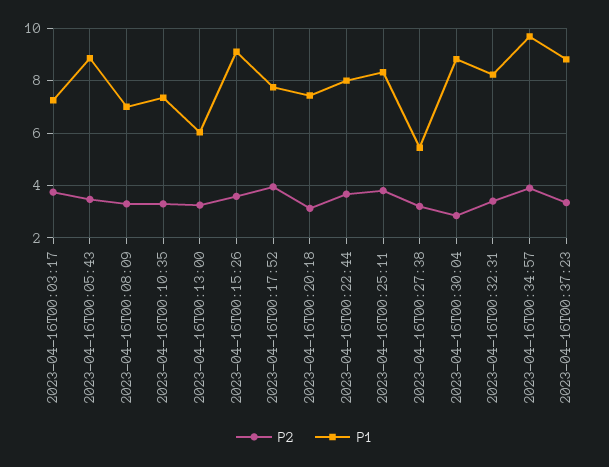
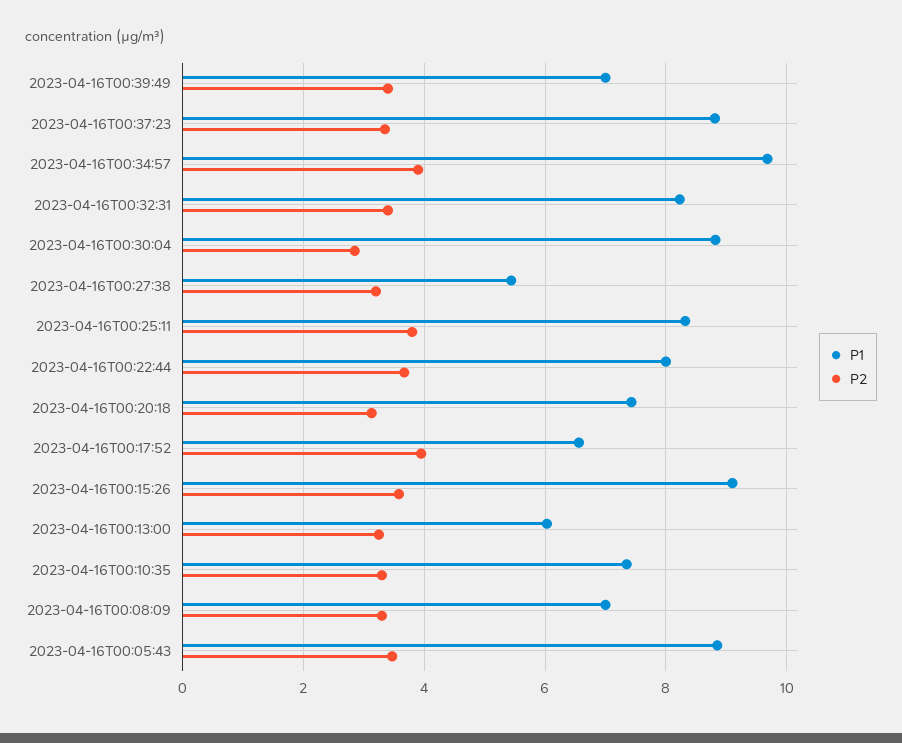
P2, 2023-04-16T00:03:17: 3.75 -> none
P1, 2023-04-16T00:03:17: 7.25 -> none
P1, 2023-04-16T00:17:52: 7.75 -> 6.6
P1, 2023-04-16T00:39:49: none -> 7
P2, 2023-04-16T00:39:49: none -> 3.4

